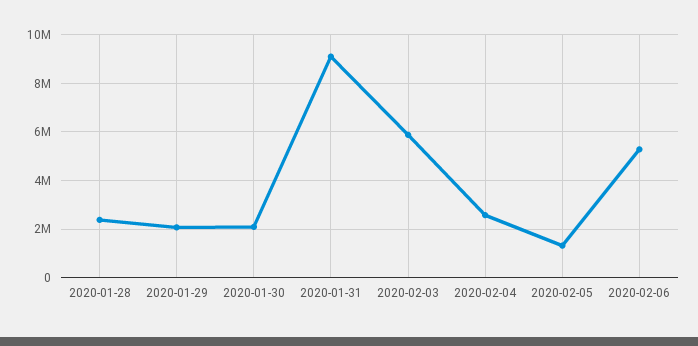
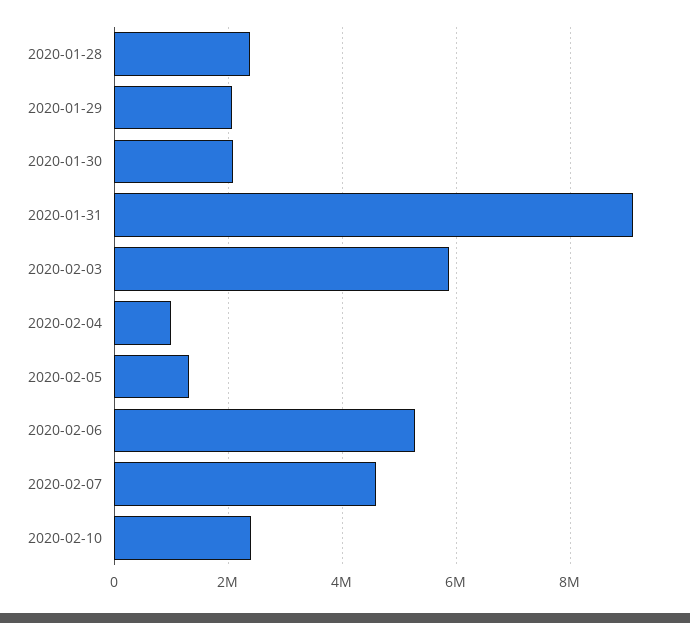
2020-02-04: 2500000 -> 1000000
2020-02-07: none -> 4600000
2020-02-10: none -> 2400000

